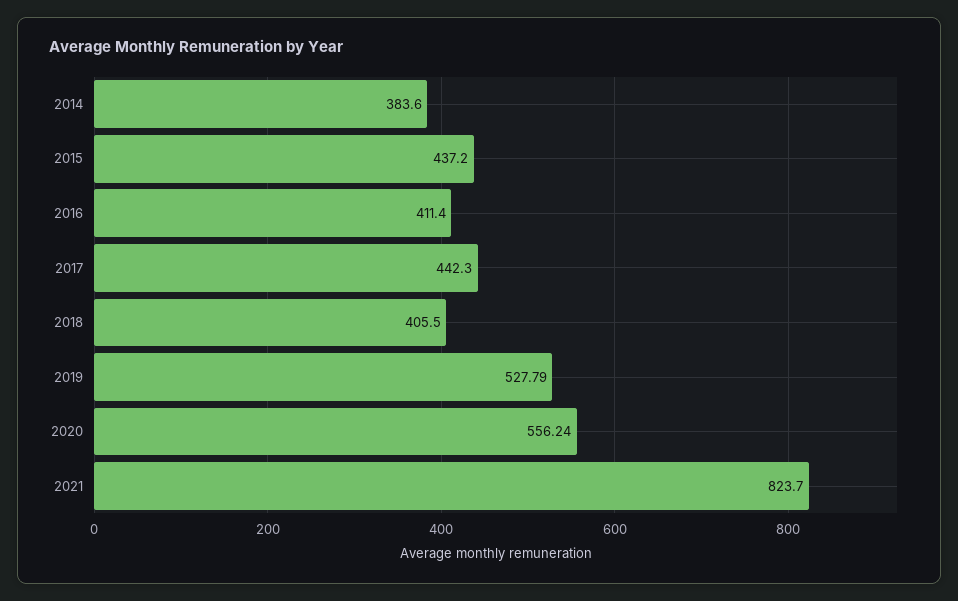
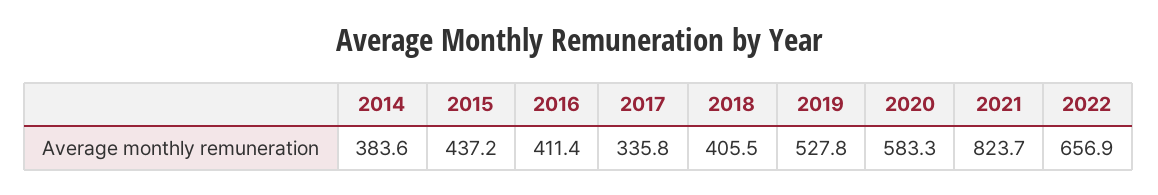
2017: 442.3 -> 335.8
2020: 556.24 -> 583.3
2022: none -> 656.9

